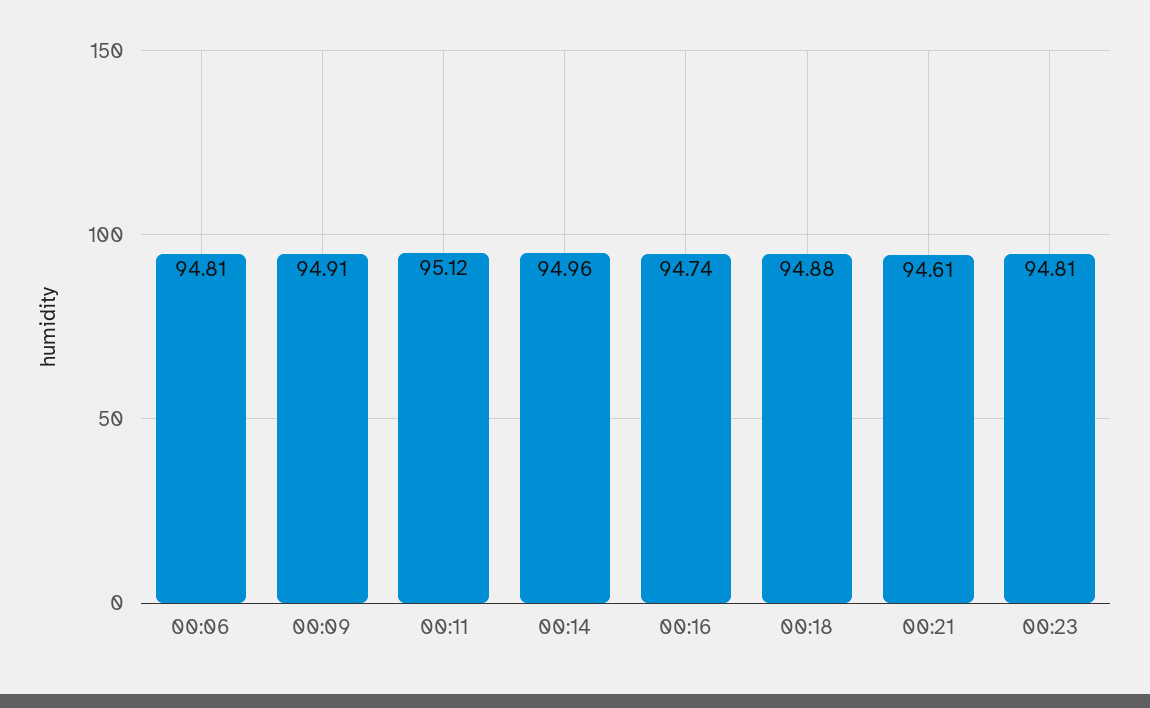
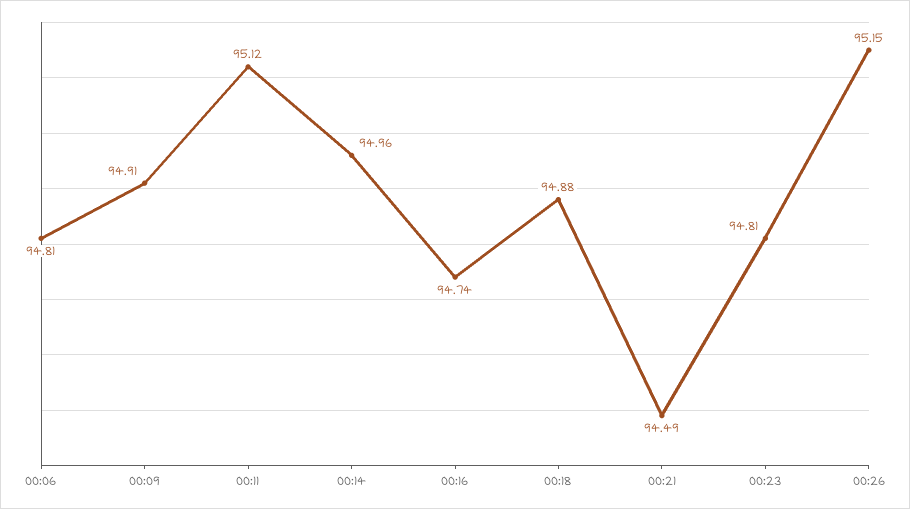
00:21: 94.61 -> 94.49
00:26: none -> 95.15

